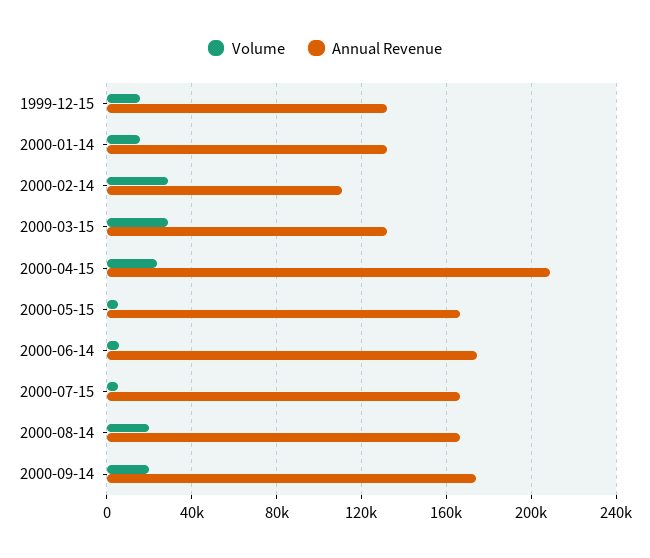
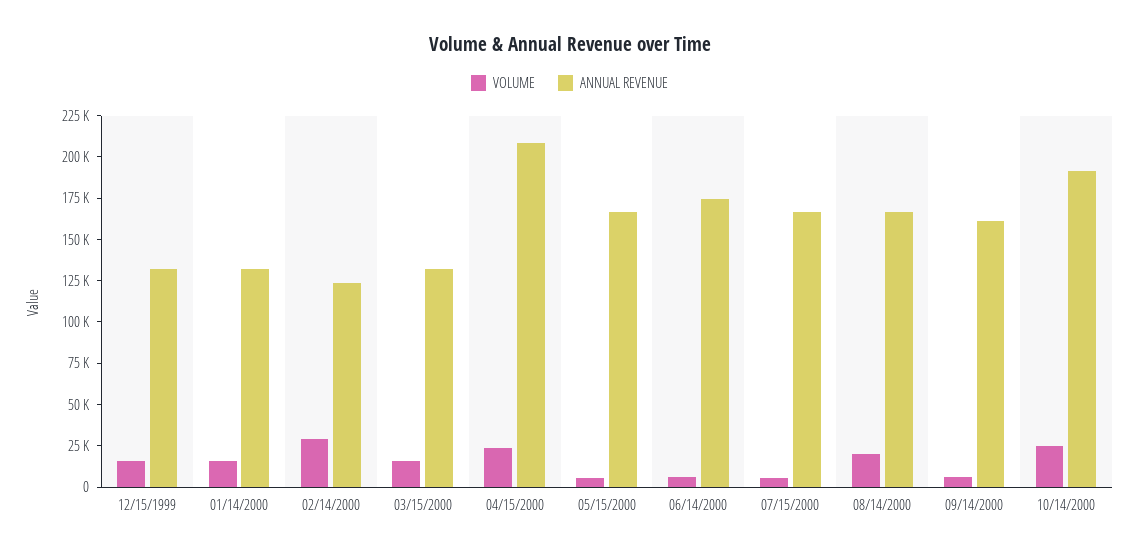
Annual Revenue, 2000-02-14: 110000 -> 125000
Volume, 2000-03-15: 30000 -> 15000
Volume, 2000-09-14: 20000 -> 5000
Annual Revenue, 2000-09-14: 175000 -> 160000
Volume, 10/14/2000: none -> 25000
Annual Revenue, 10/14/2000: none -> 190000

